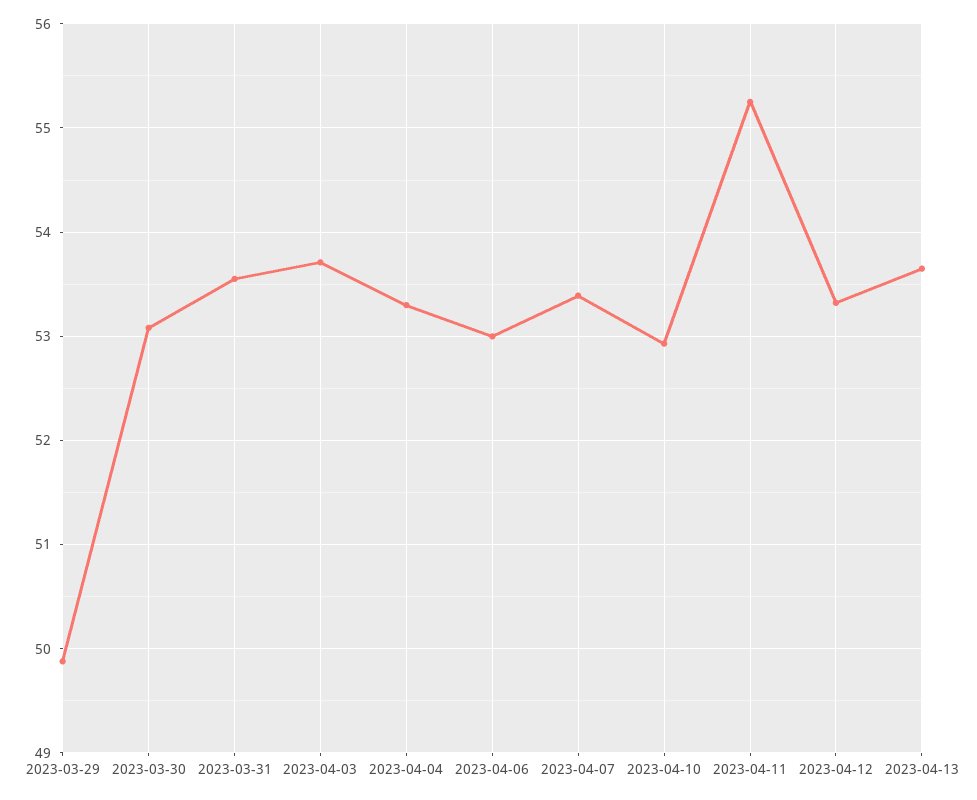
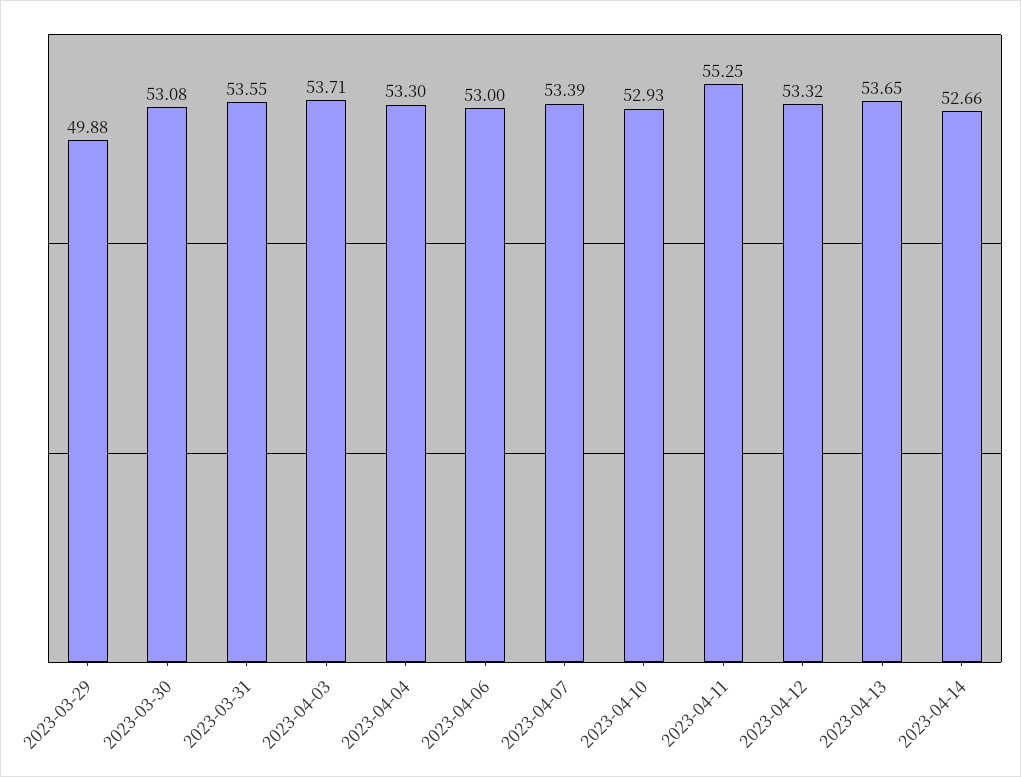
2023-04-14: none -> 52.66

